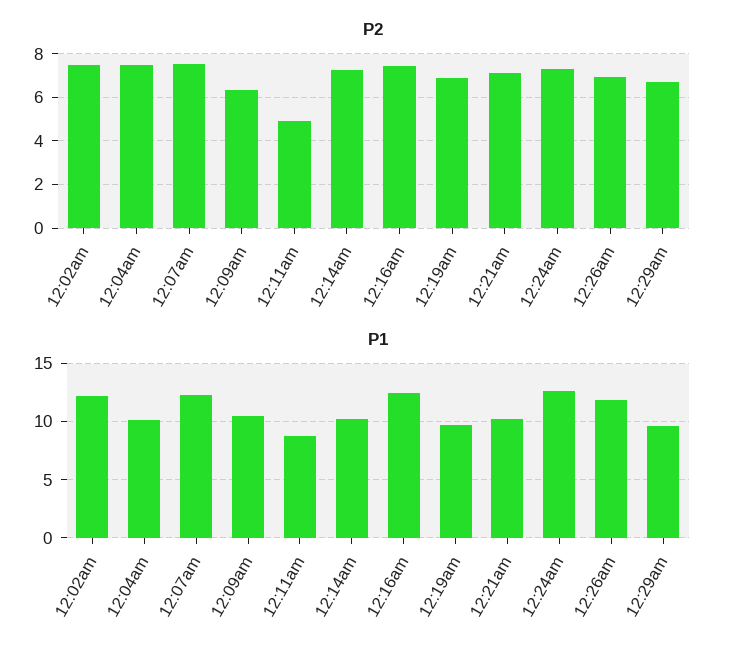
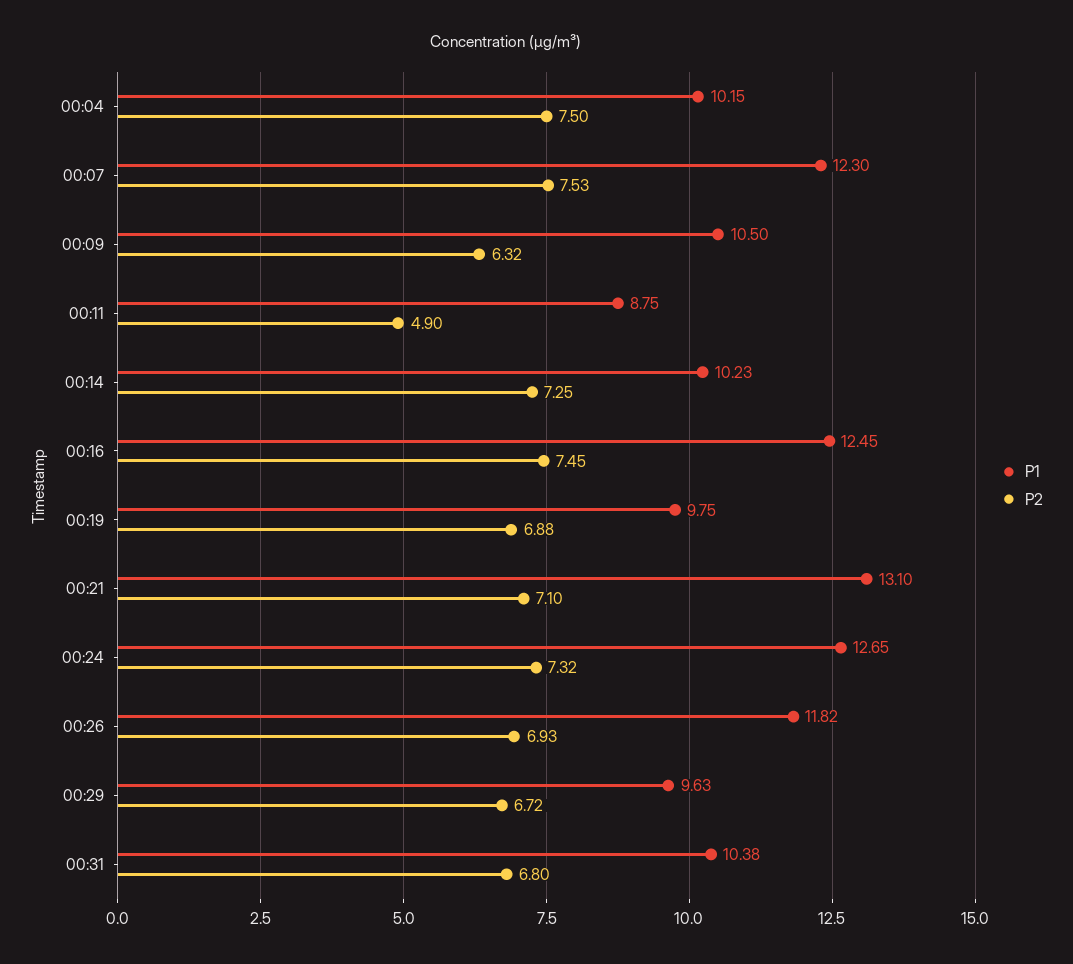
P2, 12:02am: 7.5 -> none
P1, 12:02am: 12 -> none
P1, 12:21am: 10 -> 13.1
P1, 00:31: none -> 10.38
P2, 00:31: none -> 6.8

